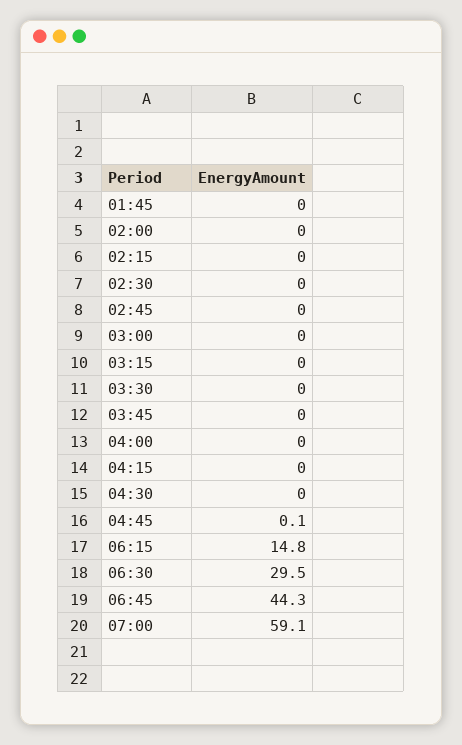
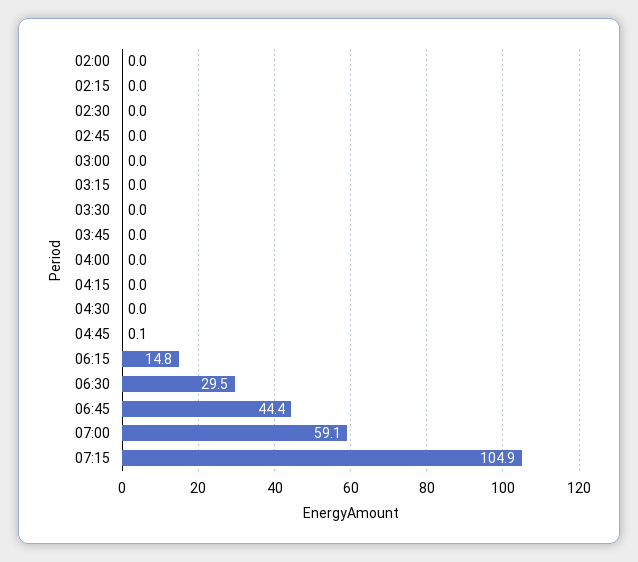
01:45: 0 -> none
06:45: 44.3 -> 44.4
07:15: none -> 104.9

